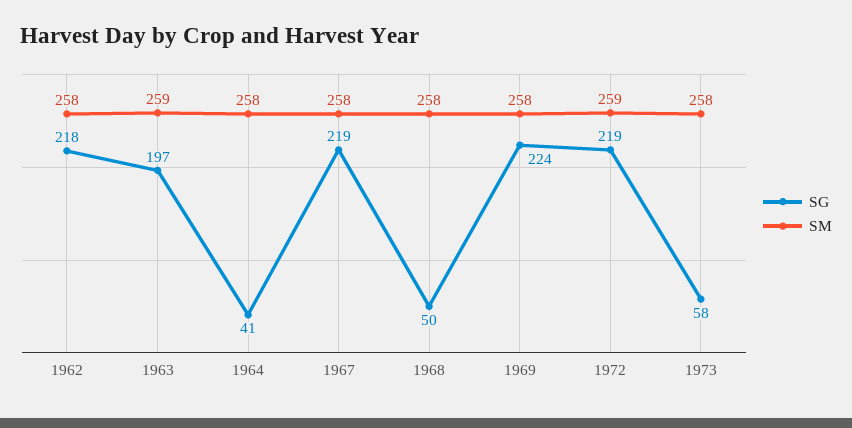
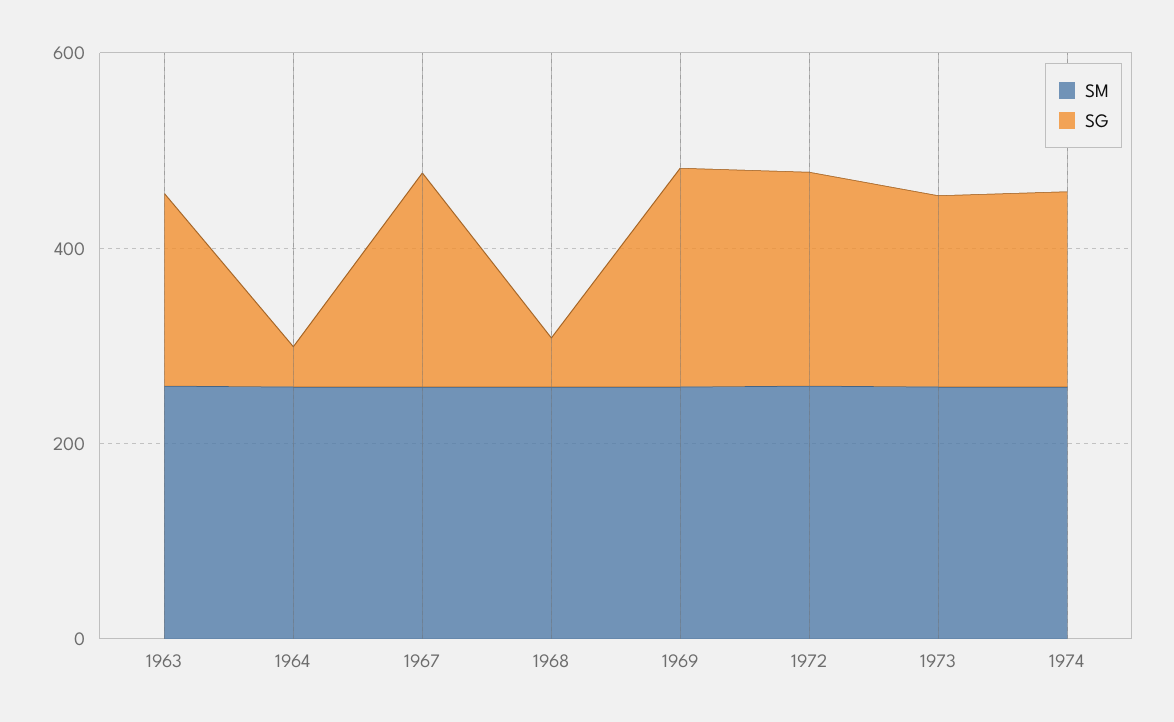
SG, 1962: 218 -> none
SM, 1962: 258 -> none
SG, 1973: 58 -> 200
SM, 1974: none -> 250
SG, 1974: none -> 200

